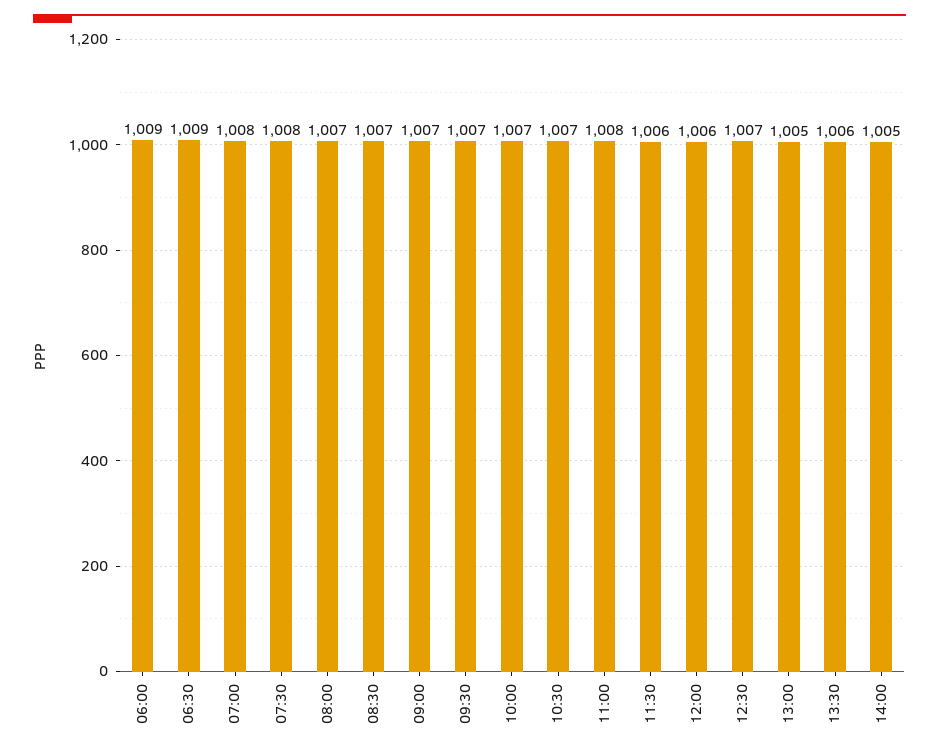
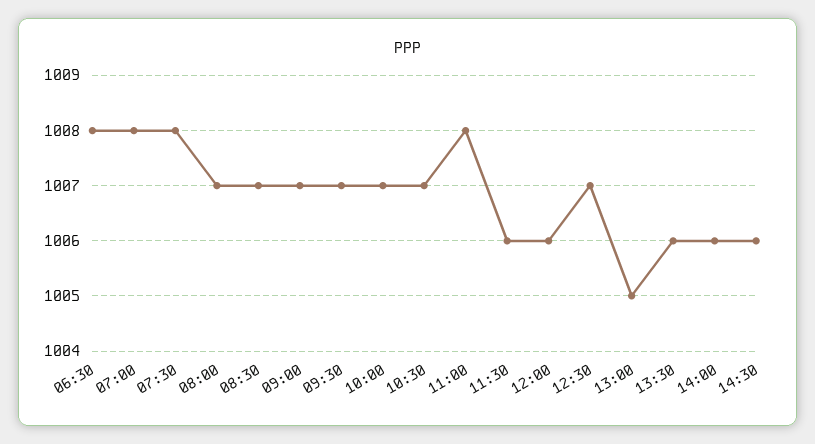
06:00: 1009 -> none
06:30: 1009 -> 1008
14:00: 1005 -> 1006
14:30: none -> 1006

